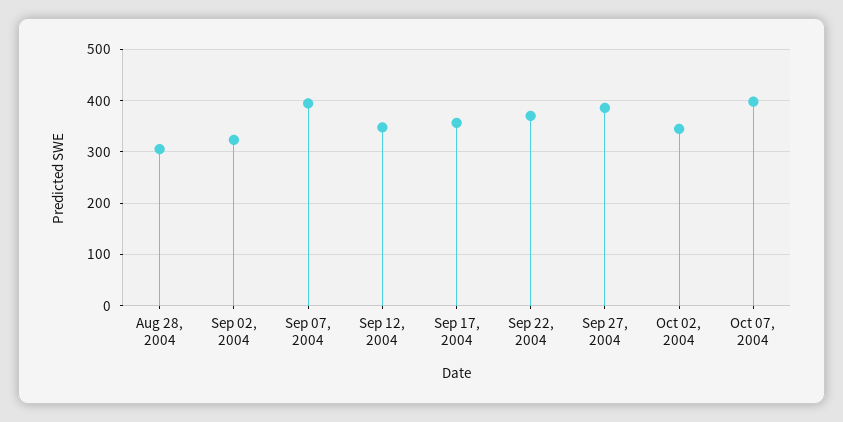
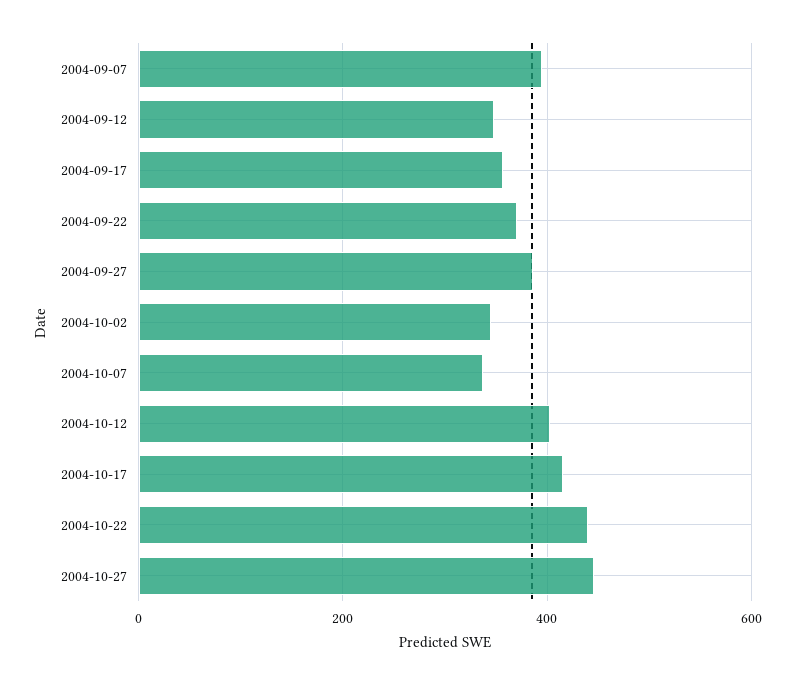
Aug 28, 2004: 300 -> none
Sep 02, 2004: 320 -> none
Oct 07, 2004: 400 -> 340
2004-10-12: none -> 400
2004-10-17: none -> 420
2004-10-22: none -> 440
2004-10-27: none -> 440

